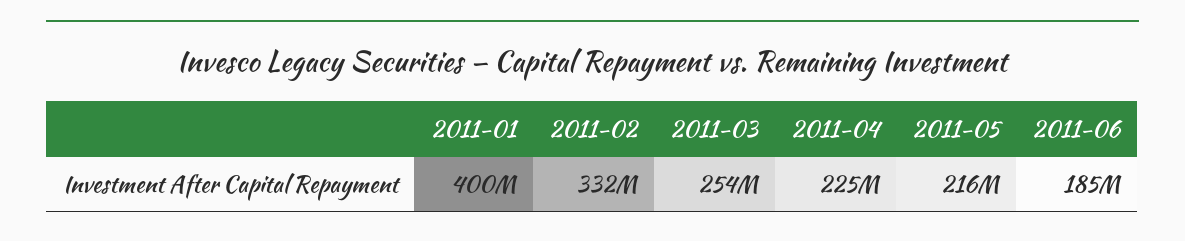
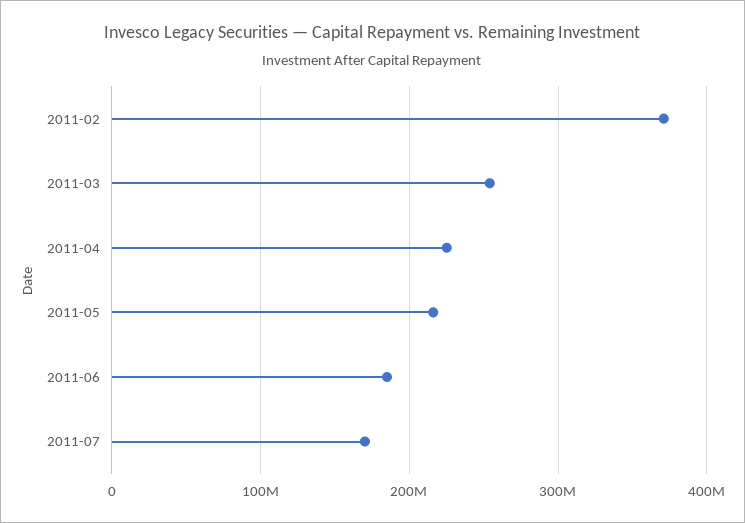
2011-01: 400000000 -> none
2011-02: 332000000 -> 370000000
2011-07: none -> 170000000

